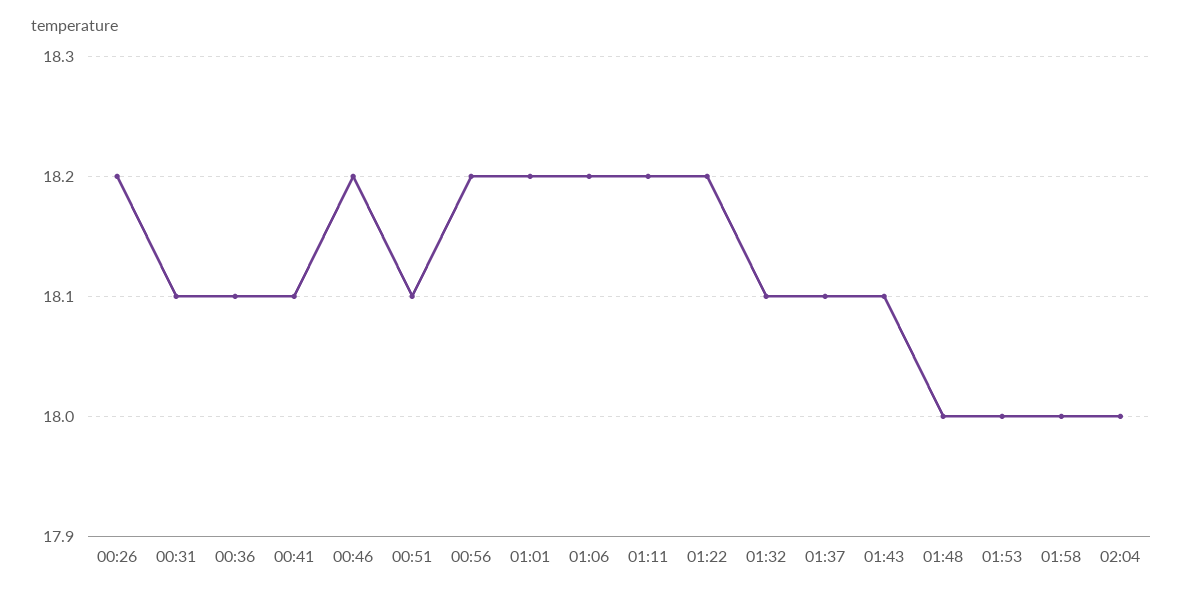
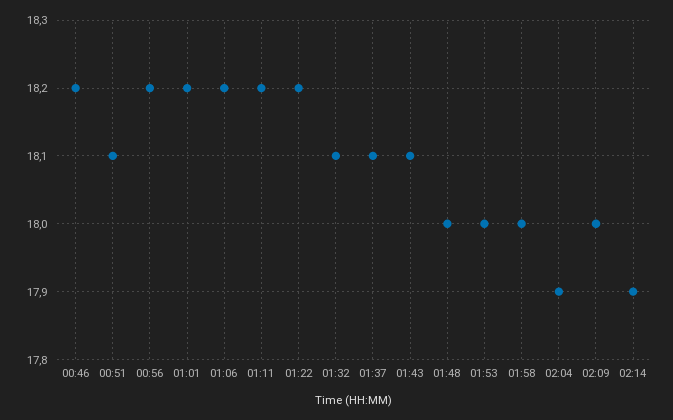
00:26: 18.2 -> none
00:31: 18.1 -> none
00:36: 18.1 -> none
00:41: 18.1 -> none
02:04: 18 -> 17.9
02:09: none -> 18
02:14: none -> 17.9

